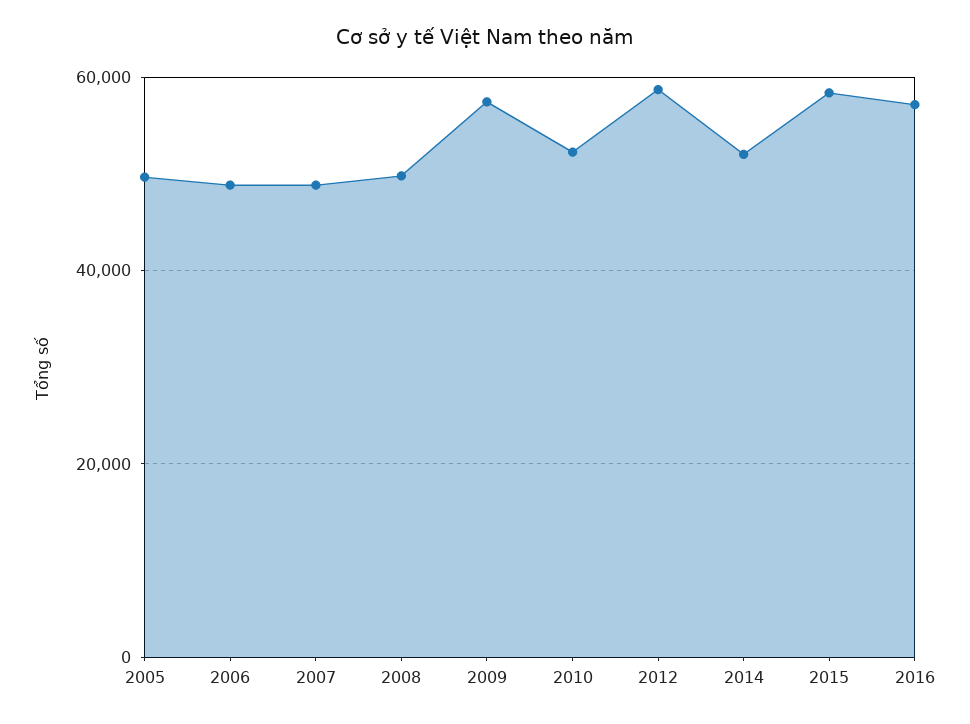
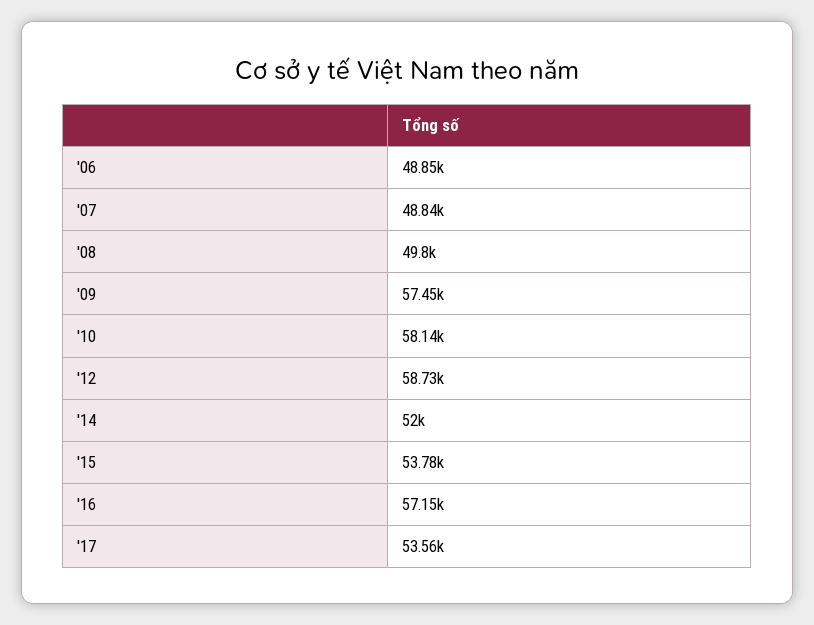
2005: 50000 -> none
2010: 52000 -> 58140
2015: 58000 -> 53780
'17: none -> 53560

